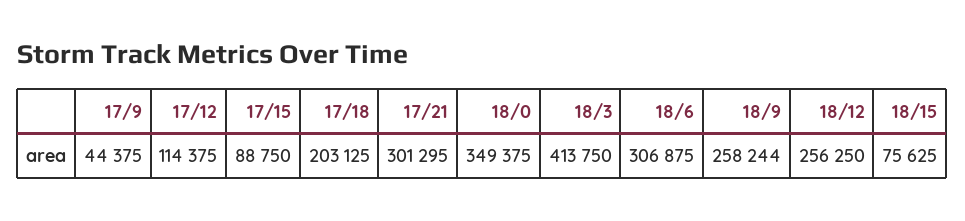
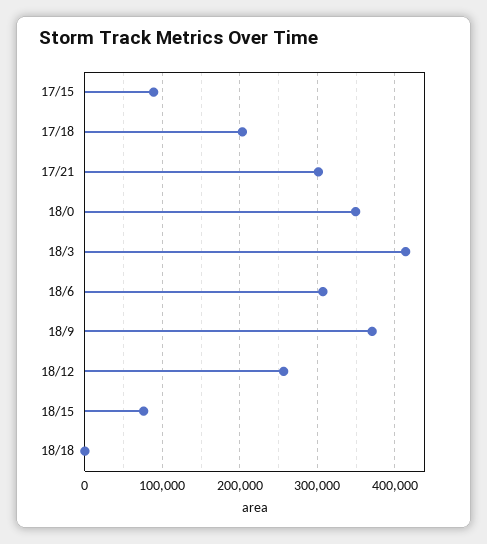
17/9: 44375 -> none
17/12: 114375 -> none
18/9: 258244 -> 370000
18/18: none -> 0

